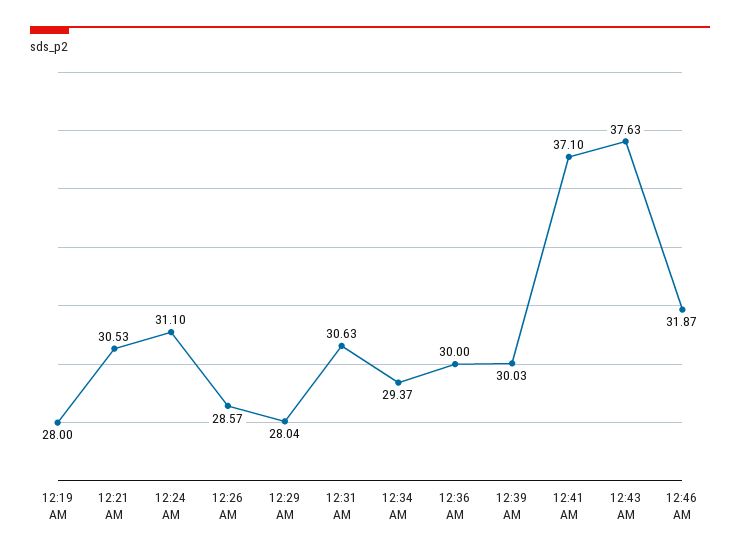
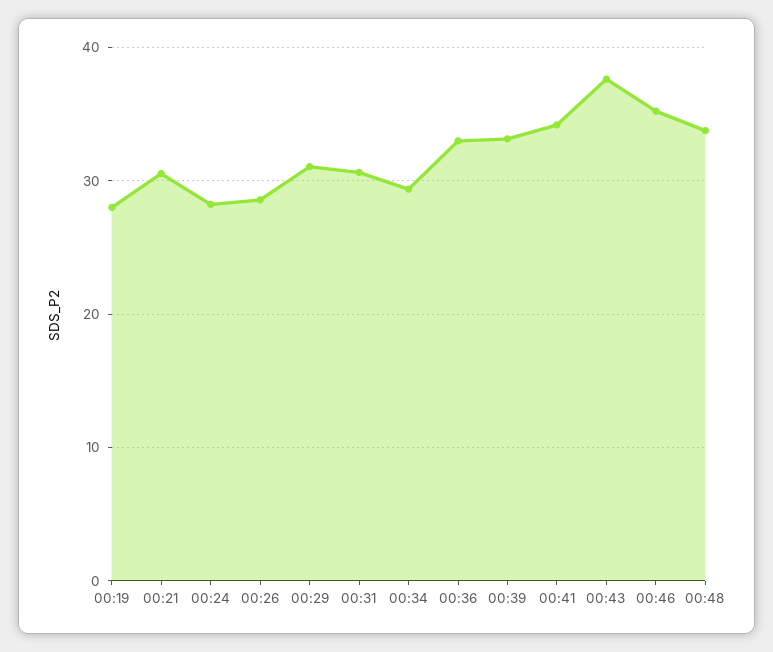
12:24 AM: 31.1 -> 28
12:29 AM: 28.04 -> 31
12:36 AM: 30 -> 33
12:39 AM: 30.03 -> 33
12:41 AM: 37.1 -> 34
12:46 AM: 31.87 -> 35
00:48: none -> 34

